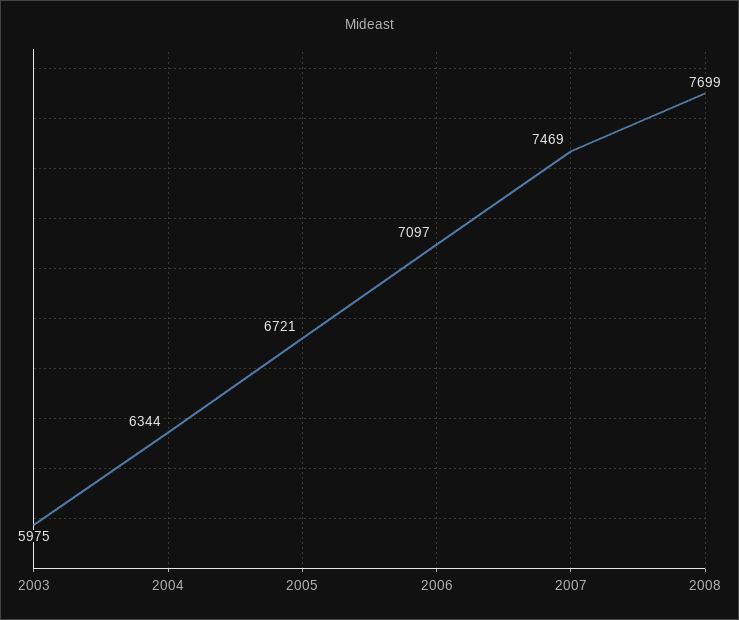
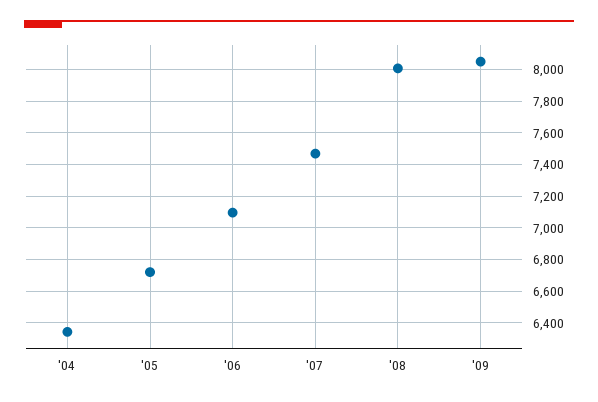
2003: 5975 -> none
2008: 7699 -> 8000
'09: none -> 8050

